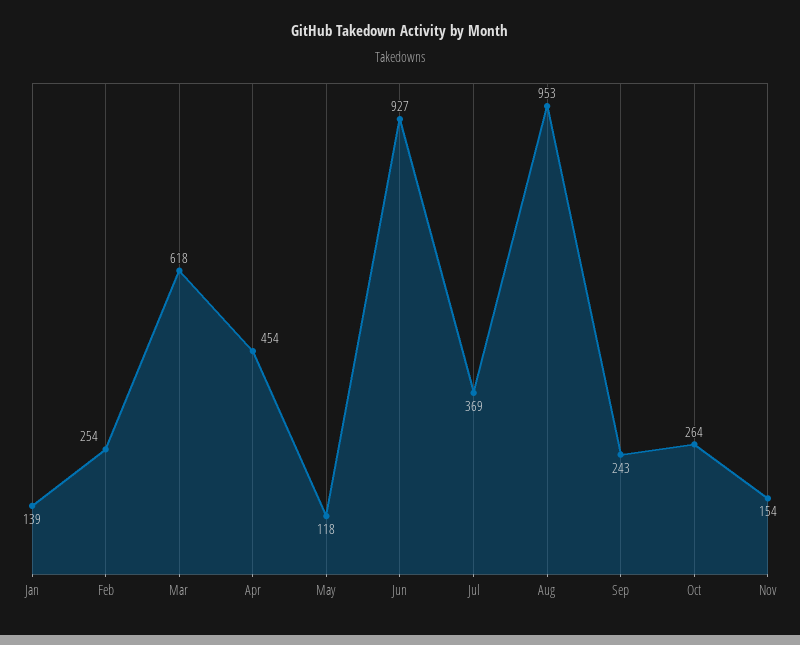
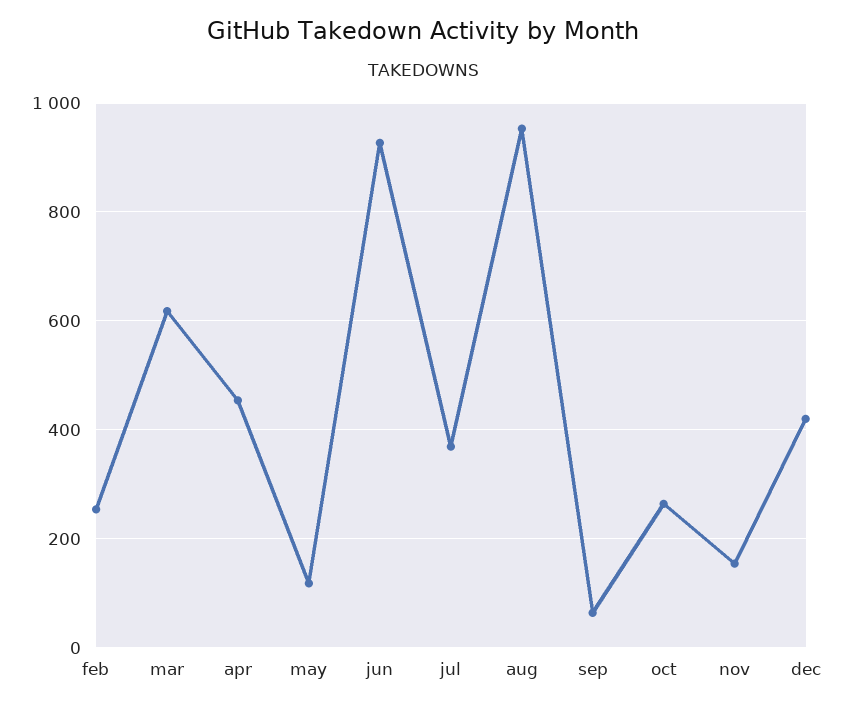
Jan: 139 -> none
Sep: 243 -> 60
dec: none -> 420

